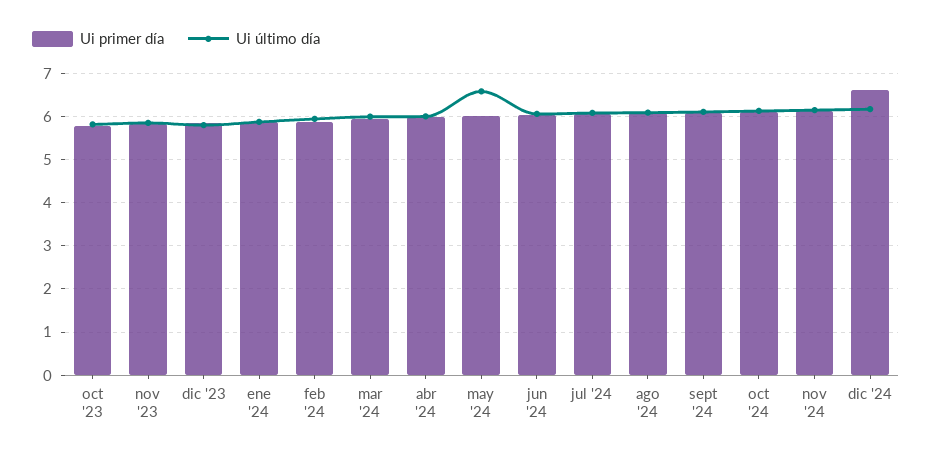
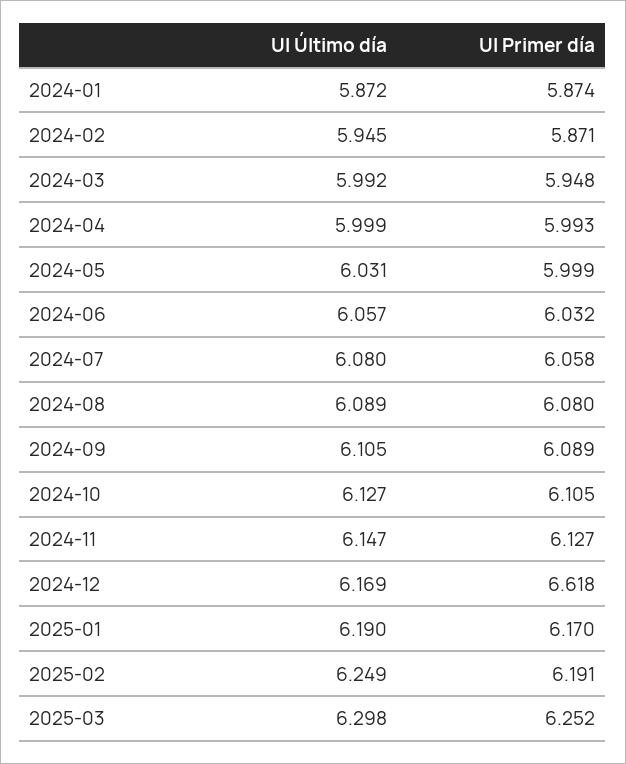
Ui primer día, oct '23: 5.8 -> none
Ui último día, oct '23: 5.8 -> none
Ui primer día, nov '23: 5.8 -> none
Ui último día, nov '23: 5.8 -> none
Ui primer día, dic '23: 5.8 -> none
Ui último día, dic '23: 5.8 -> none
Ui último día, may '24: 6.6 -> 6.031
Ui último día, 2025-01: none -> 6.19
Ui primer día, 2025-01: none -> 6.17
Ui último día, 2025-02: none -> 6.249
Ui primer día, 2025-02: none -> 6.191
Ui último día, 2025-03: none -> 6.298
Ui primer día, 2025-03: none -> 6.252

